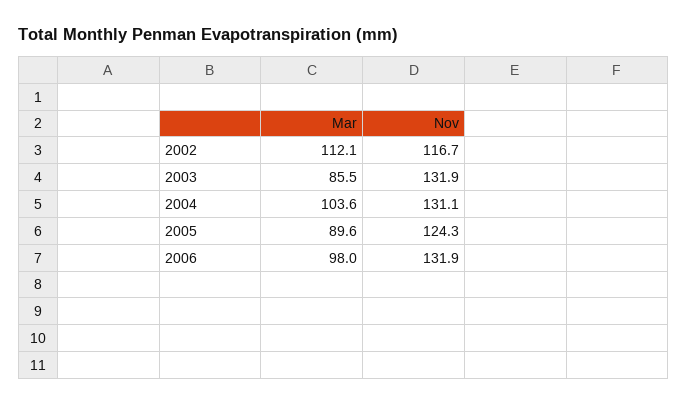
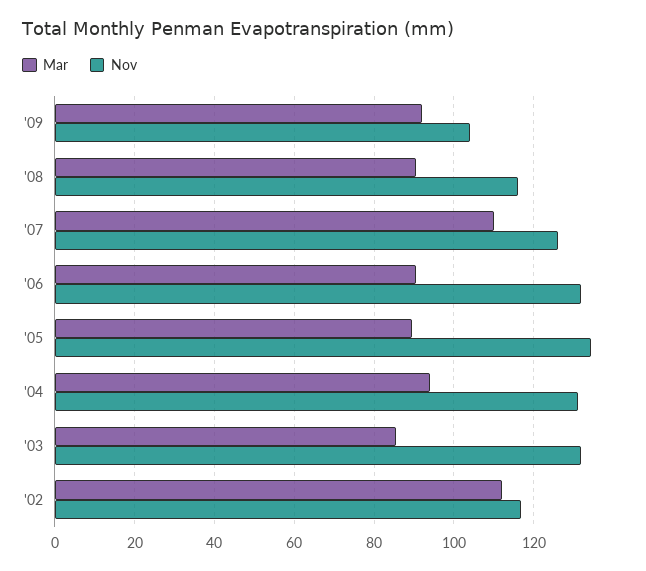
Mar, 2004: 103.6 -> 94
Nov, 2005: 124.3 -> 134
Mar, 2006: 98 -> 90
Mar, '09: none -> 92
Nov, '09: none -> 104
Mar, '08: none -> 90
Nov, '08: none -> 116
Mar, '07: none -> 110
Nov, '07: none -> 126

